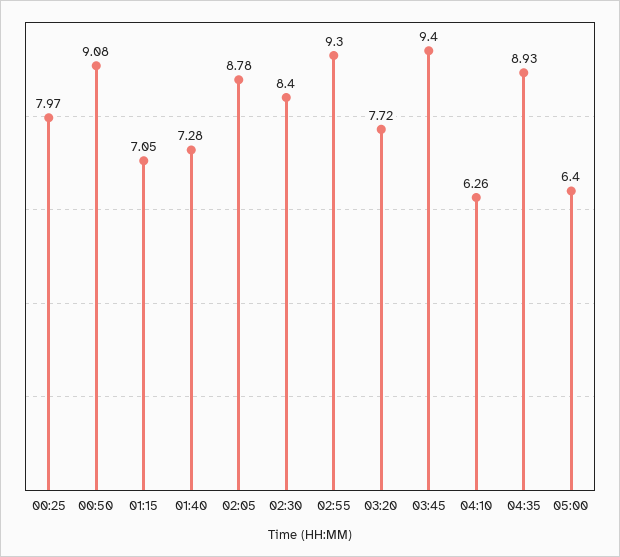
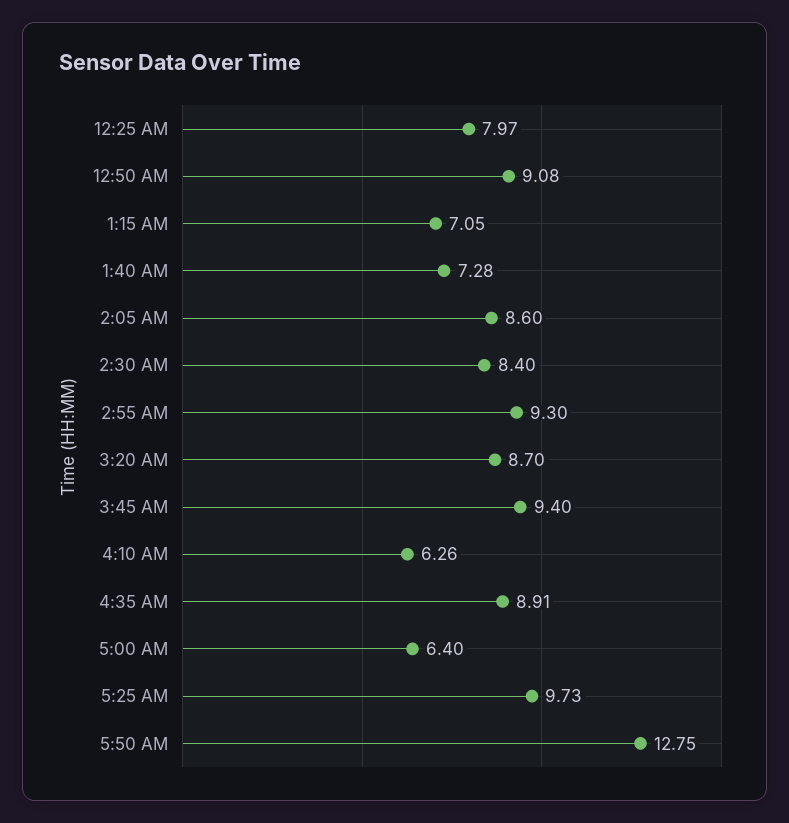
02:05: 8.78 -> 8.6
03:20: 7.72 -> 8.7
04:35: 8.93 -> 8.91
5:25 AM: none -> 9.73
5:50 AM: none -> 12.75

